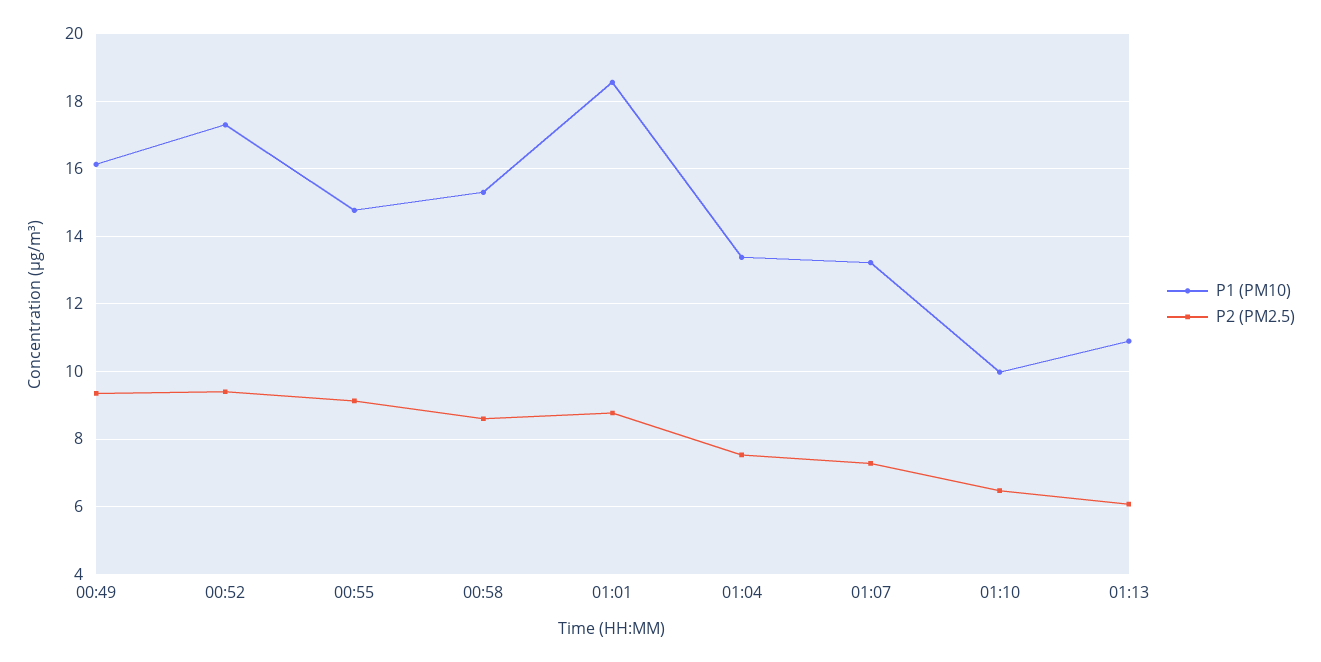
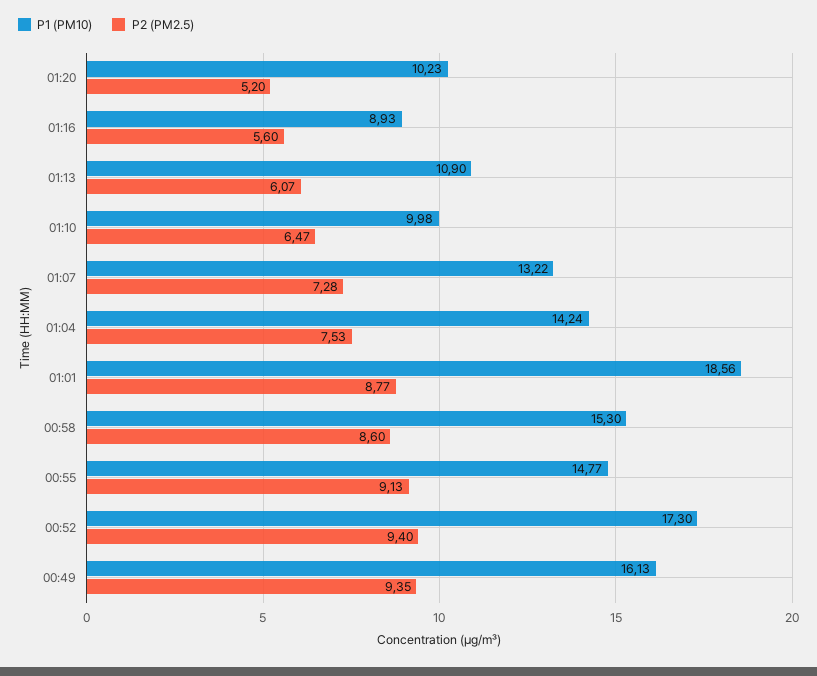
P1 (PM10), 01:04: 13.4 -> 14.24
P1 (PM10), 01:20: none -> 10.23
P2 (PM2.5), 01:20: none -> 5.2
P1 (PM10), 01:16: none -> 8.93
P2 (PM2.5), 01:16: none -> 5.6

